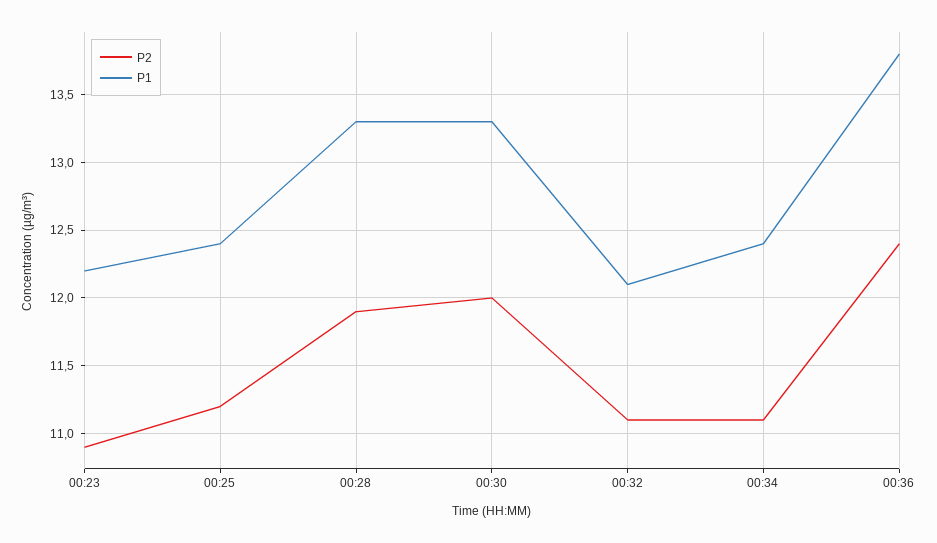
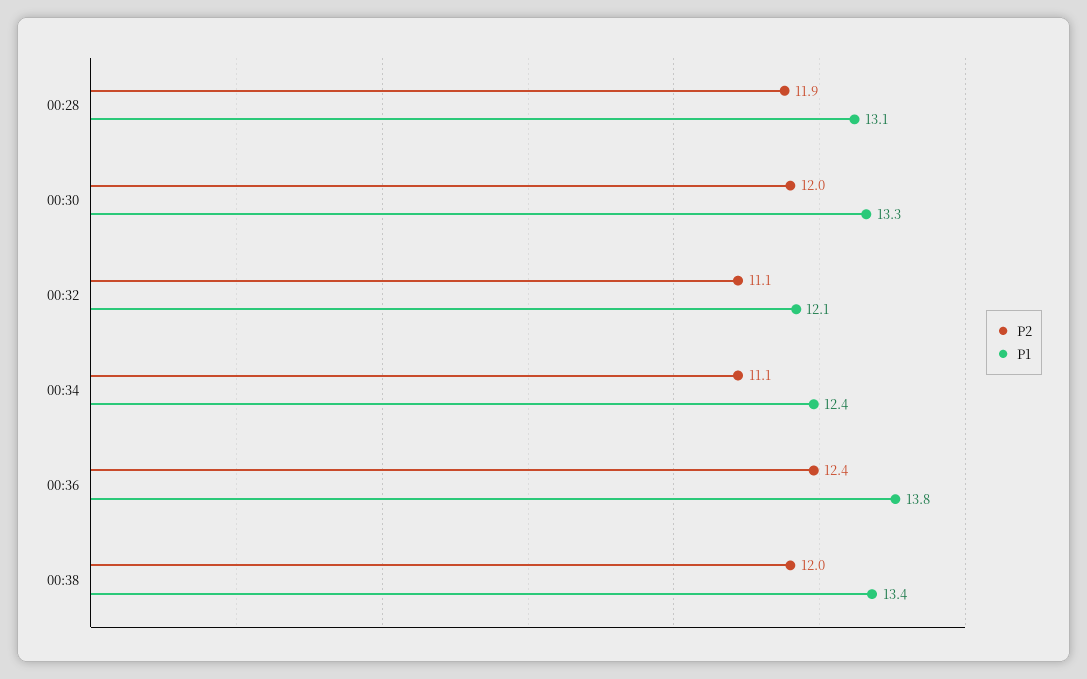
P2, 00:23: 10.9 -> none
P1, 00:23: 12.2 -> none
P2, 00:25: 11.2 -> none
P1, 00:25: 12.4 -> none
P1, 00:28: 13.3 -> 13.1
P2, 00:38: none -> 12
P1, 00:38: none -> 13.4

